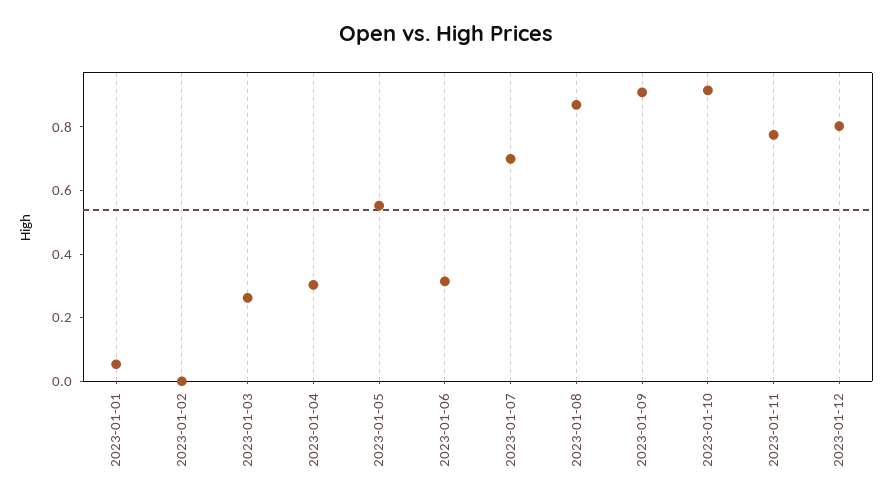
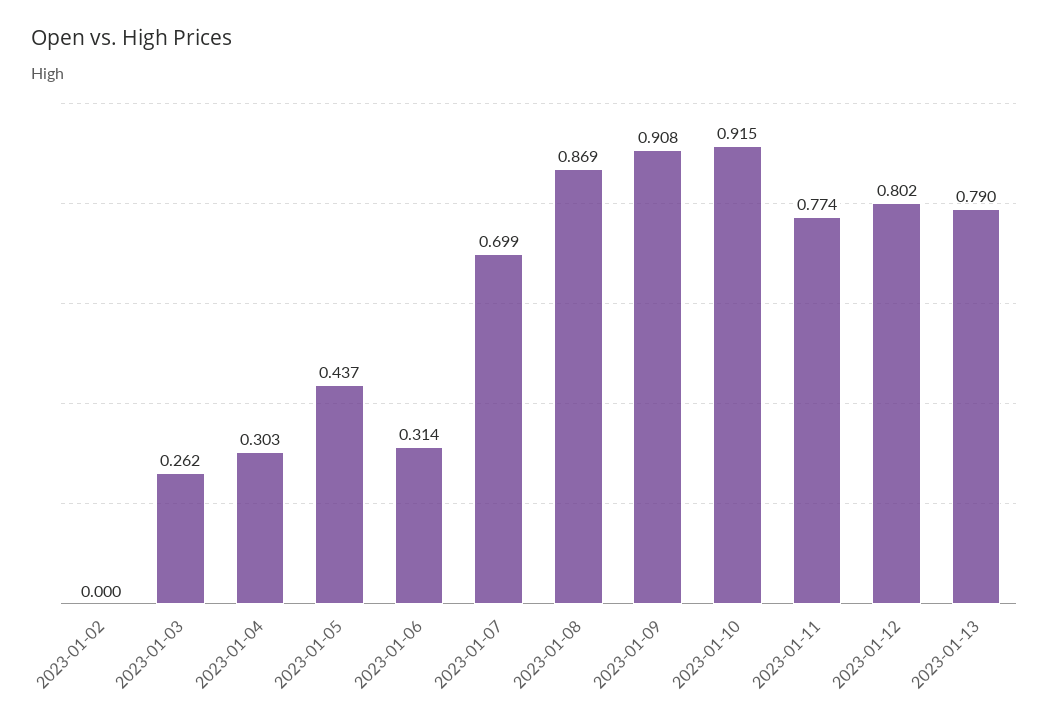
2023-01-01: 0.05 -> none
2023-01-05: 0.55 -> 0.437
2023-01-13: none -> 0.79

